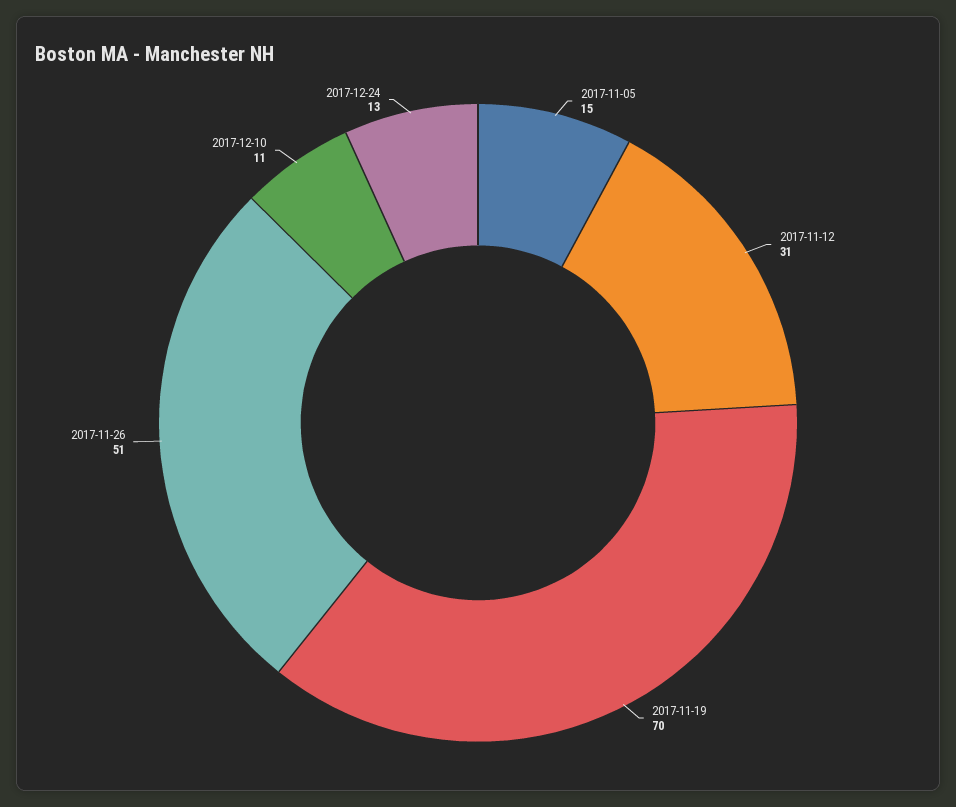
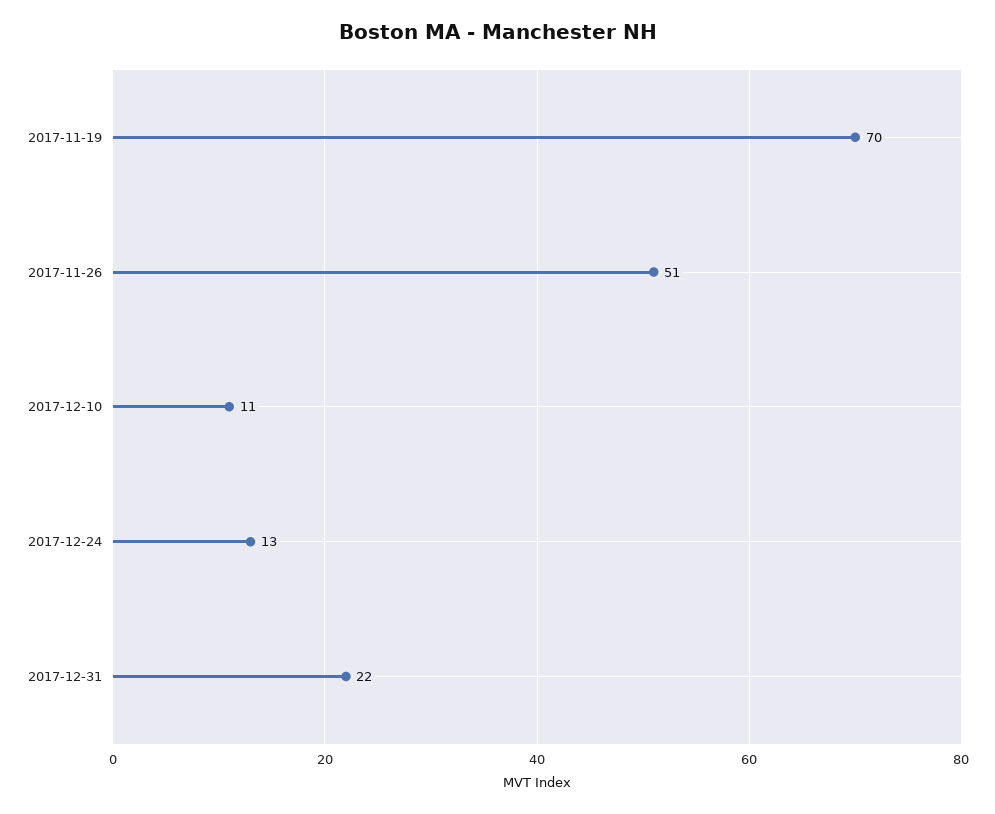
2017-11-05: 15 -> none
2017-11-12: 31 -> none
2017-12-31: none -> 22

